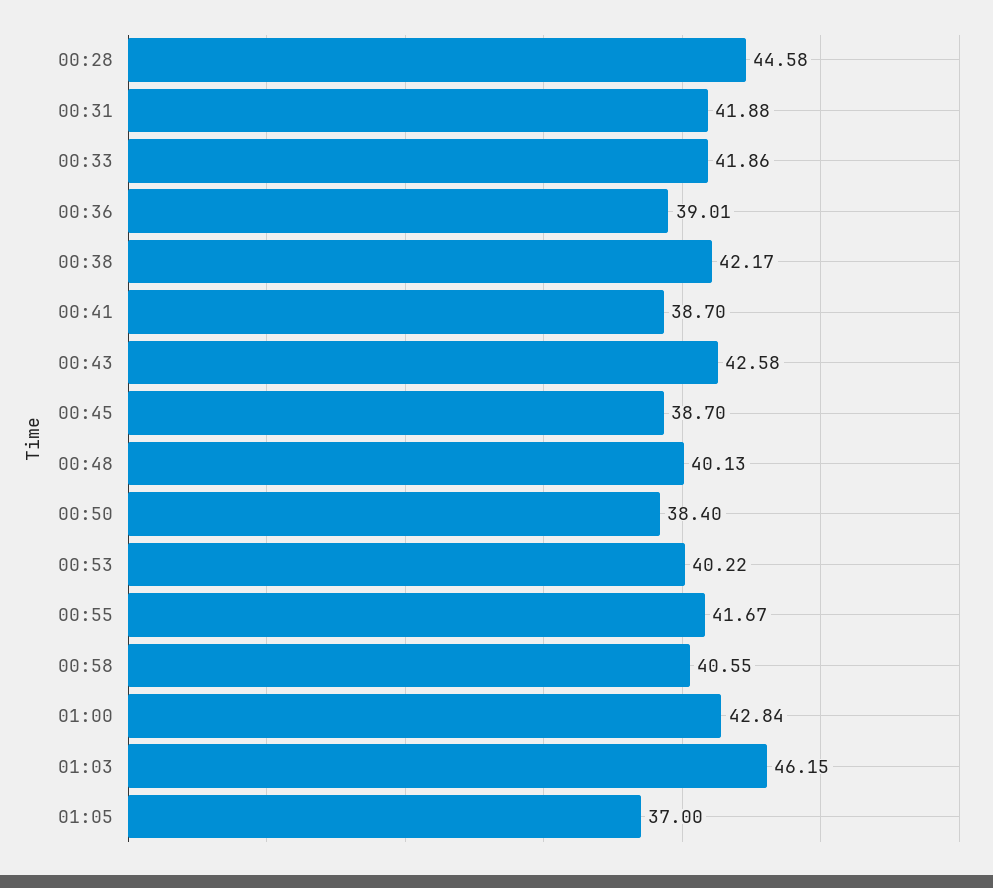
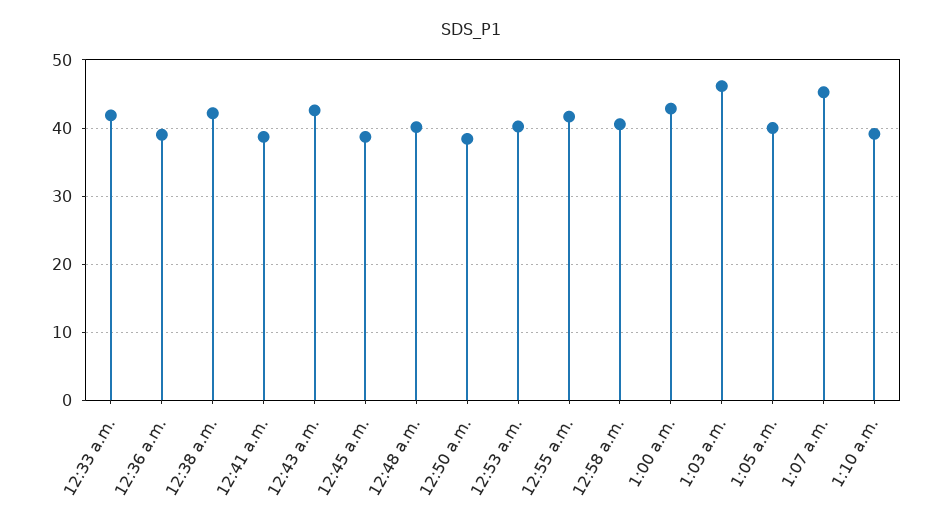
00:28: 44.58 -> none
00:31: 41.88 -> none
01:05: 37 -> 40
1:07 a.m.: none -> 45
1:10 a.m.: none -> 39

